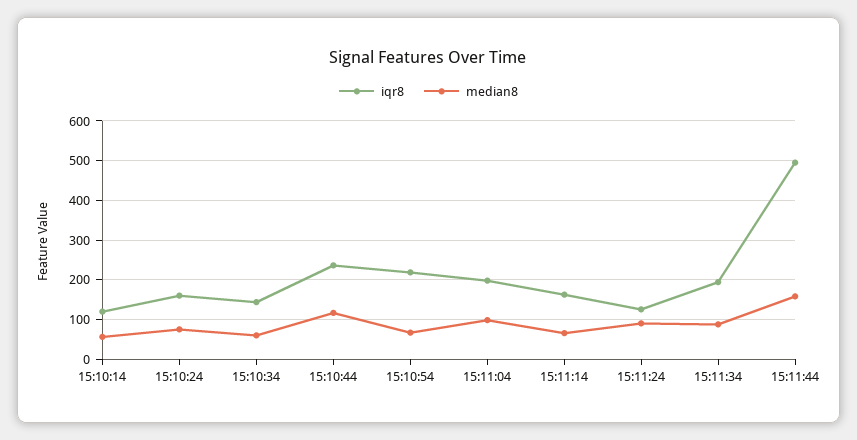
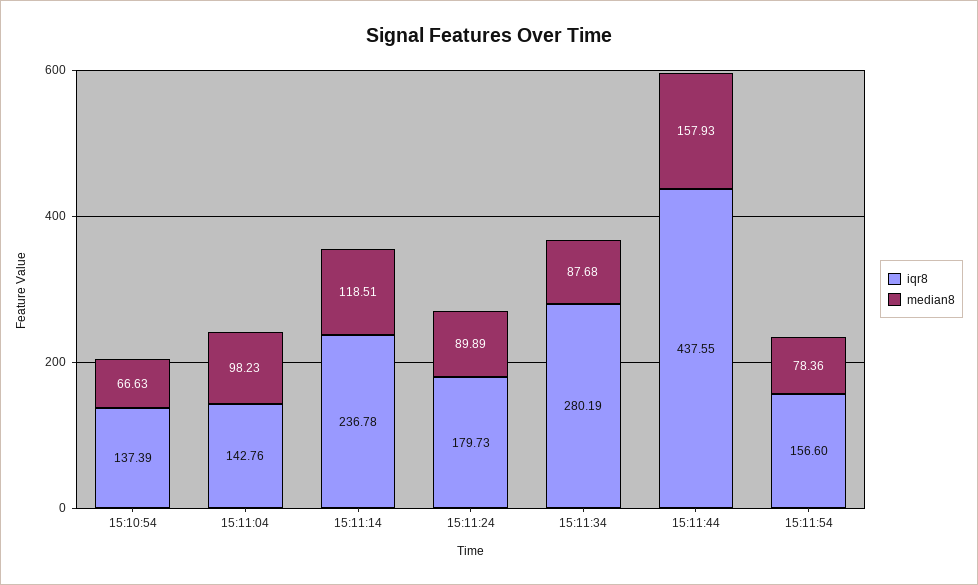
iqr8, 15:10:14: 120 -> none
median8, 15:10:14: 60 -> none
iqr8, 15:10:24: 160 -> none
median8, 15:10:24: 80 -> none
iqr8, 15:10:34: 140 -> none
median8, 15:10:34: 60 -> none
iqr8, 15:10:44: 240 -> none
median8, 15:10:44: 120 -> none
iqr8, 15:10:54: 220 -> 137.39
iqr8, 15:11:04: 200 -> 142.76
iqr8, 15:11:14: 160 -> 236.78
median8, 15:11:14: 60 -> 118.51
iqr8, 15:11:24: 120 -> 179.73
iqr8, 15:11:34: 200 -> 280.19
iqr8, 15:11:44: 500 -> 437.55
iqr8, 15:11:54: none -> 156.6
median8, 15:11:54: none -> 78.36

